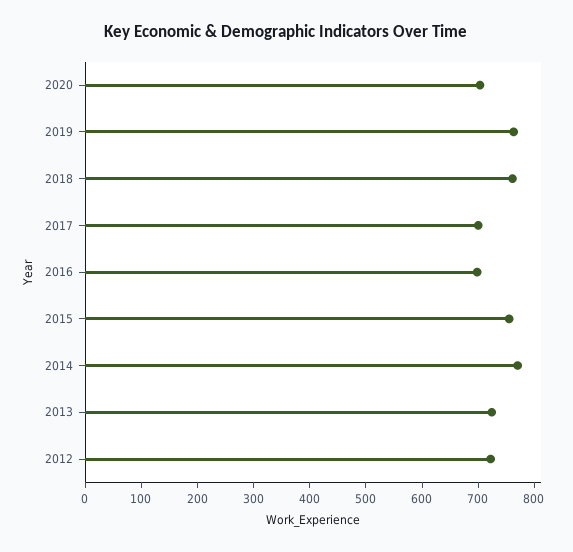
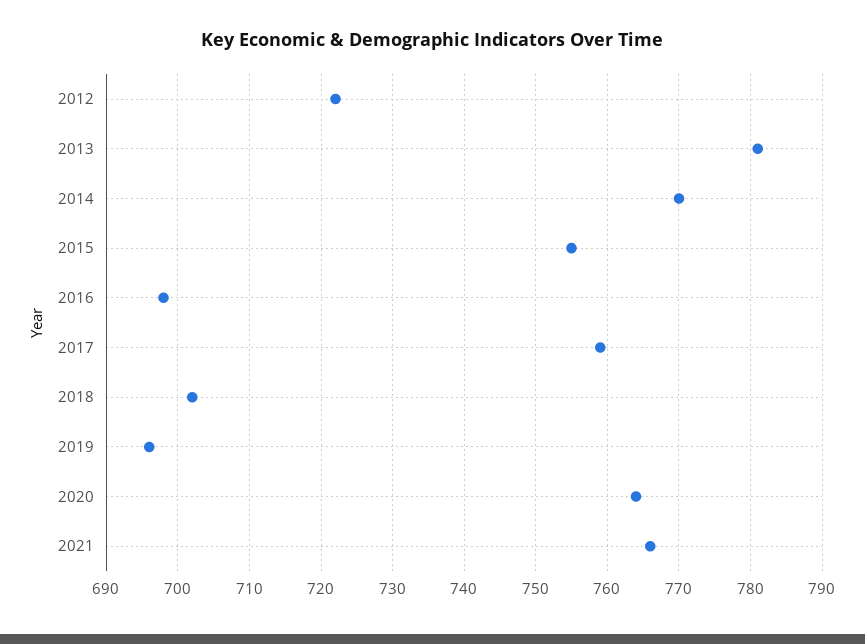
2020: 700 -> 764
2019: 760 -> 696
2018: 760 -> 702
2017: 700 -> 759
2013: 720 -> 781
2021: none -> 766

